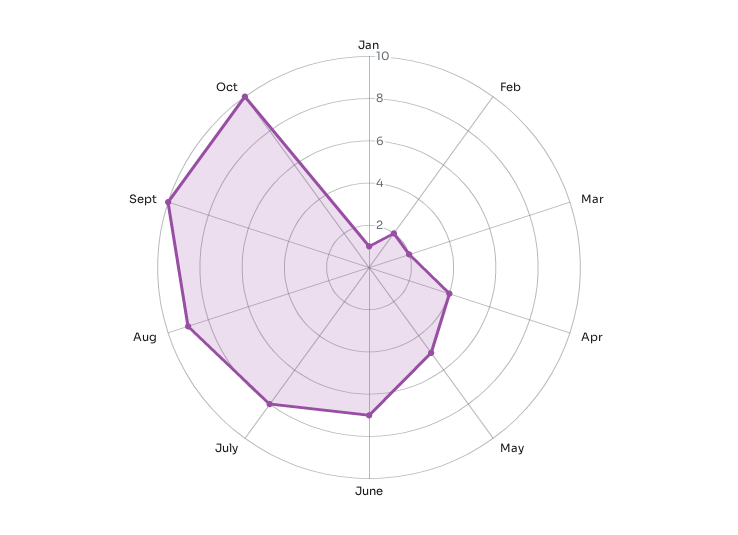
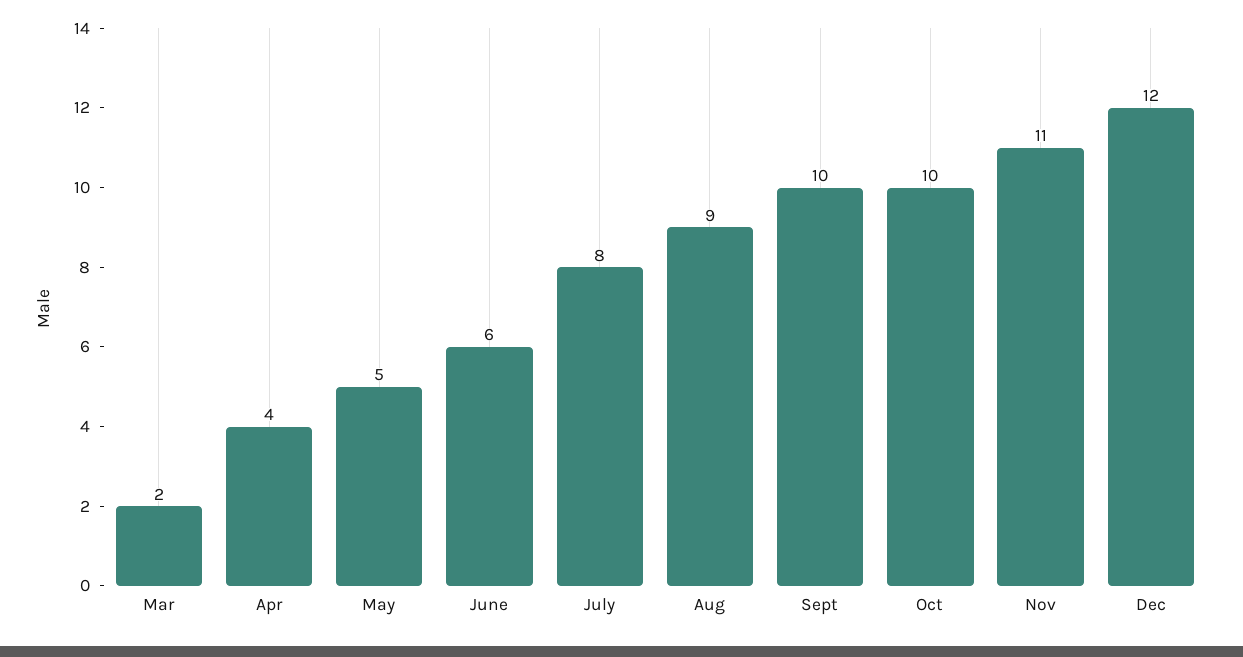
Jan: 1 -> none
Feb: 2 -> none
June: 7 -> 6
Nov: none -> 11
Dec: none -> 12

